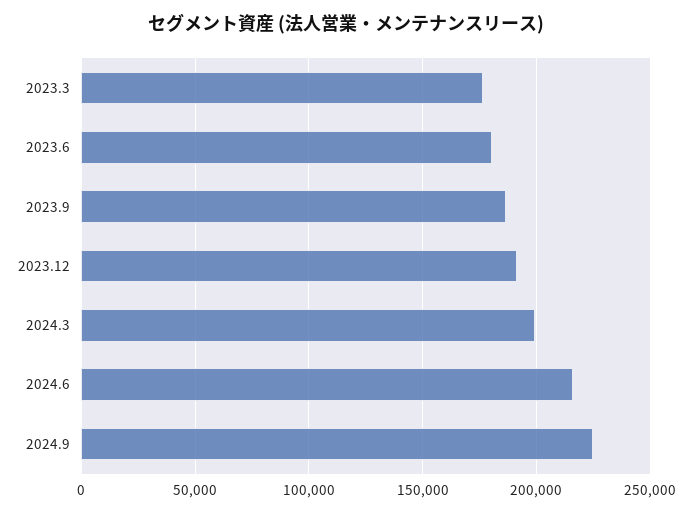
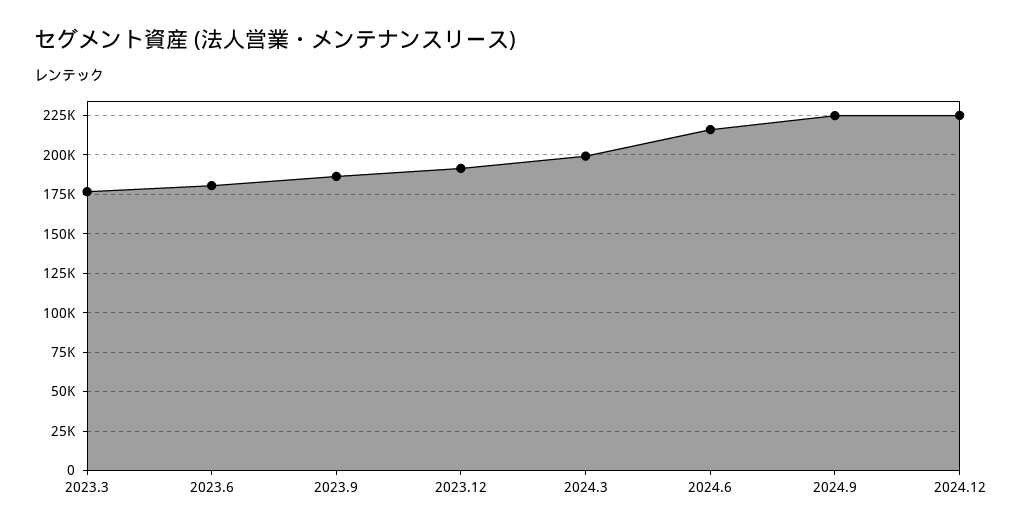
2024.12: none -> 225000

